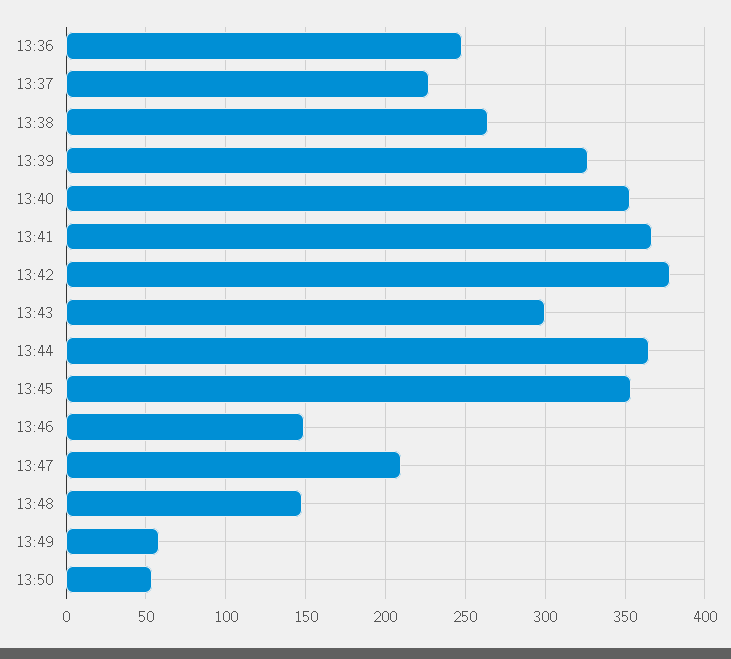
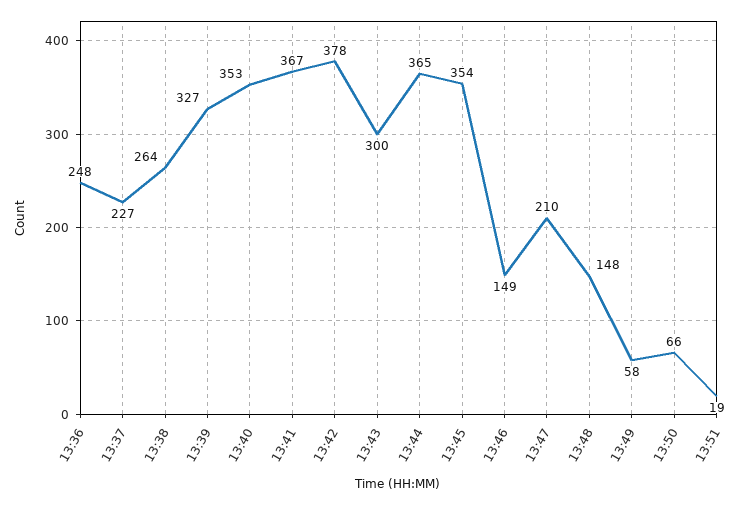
13:50: 55 -> 66
13:51: none -> 19

